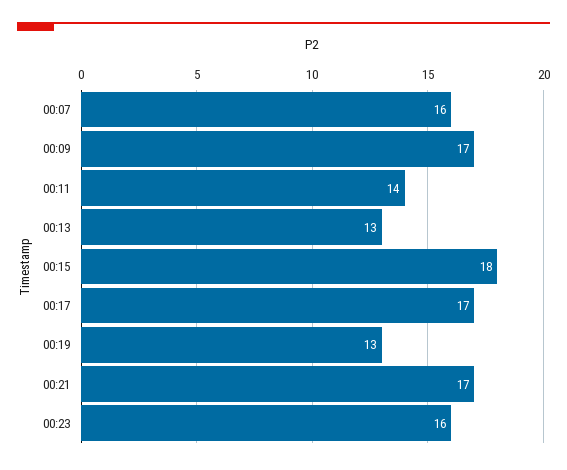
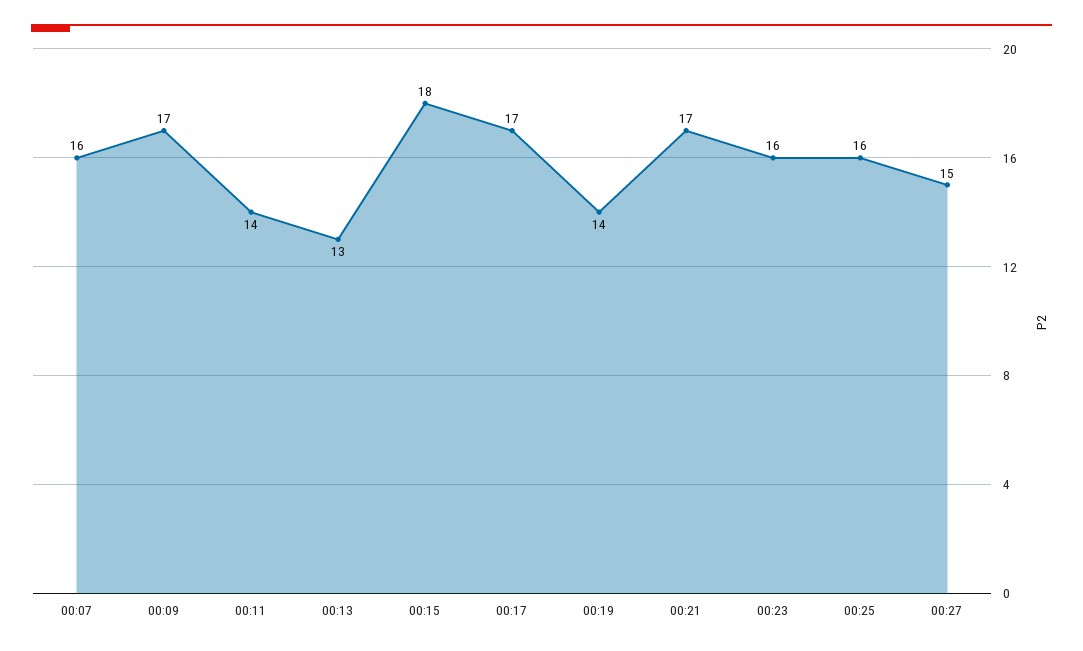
00:19: 13 -> 14
00:25: none -> 16
00:27: none -> 15

